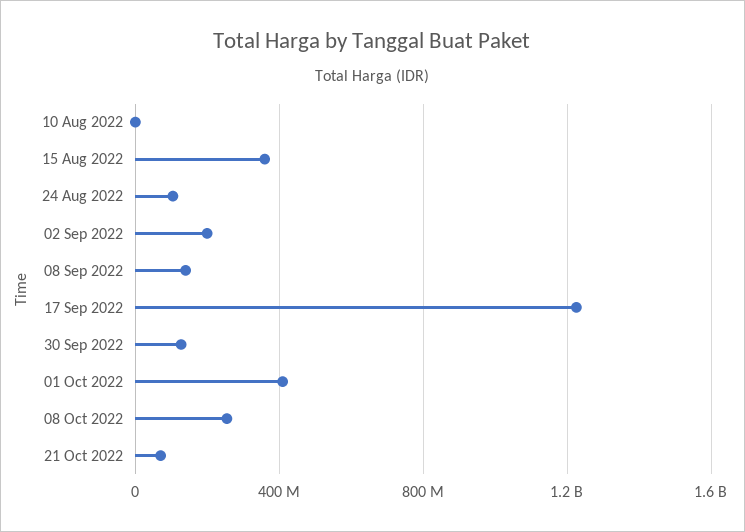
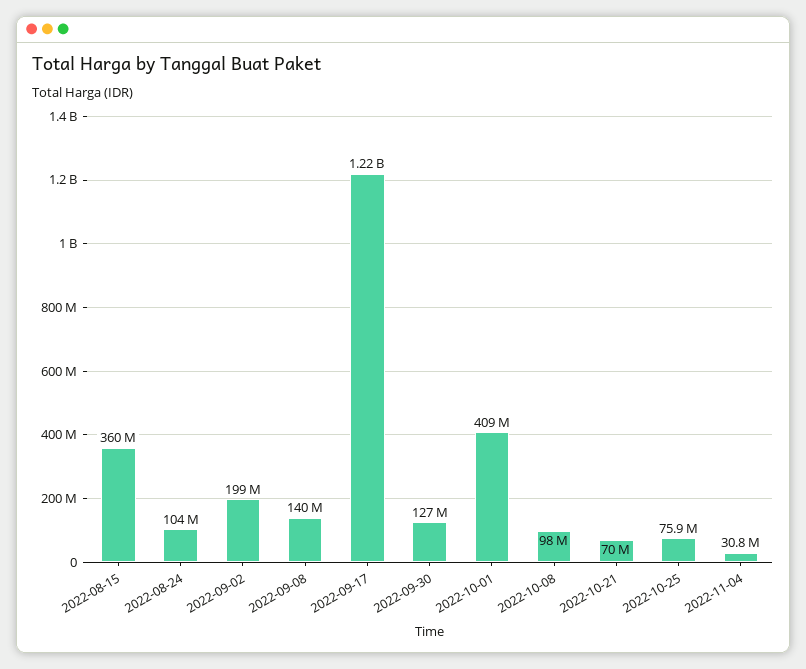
10 Aug 2022: 0 -> none
08 Oct 2022: 250000000 -> 98000000
2022-10-25: none -> 75900000
2022-11-04: none -> 30800000

